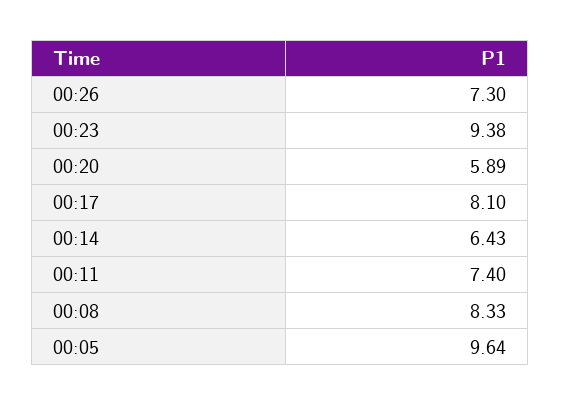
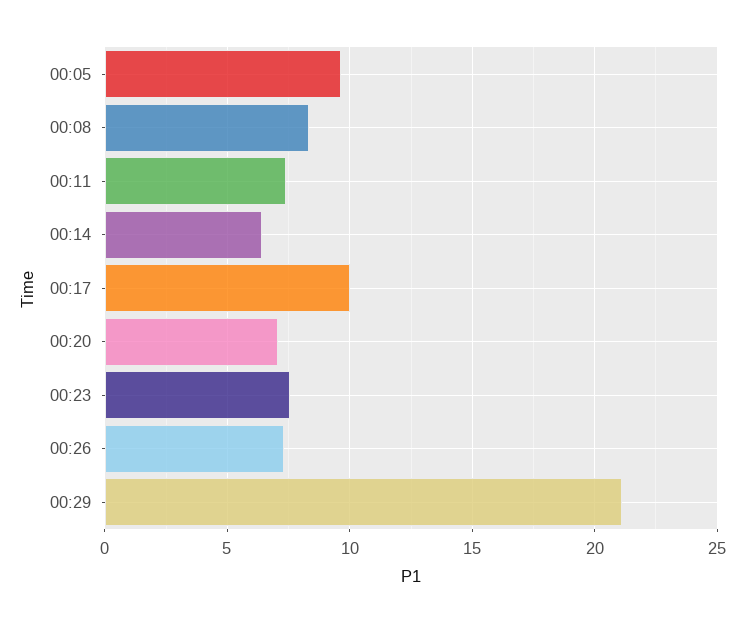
00:23: 9.38 -> 7.5
00:20: 5.89 -> 7
00:17: 8.1 -> 10
00:29: none -> 21

